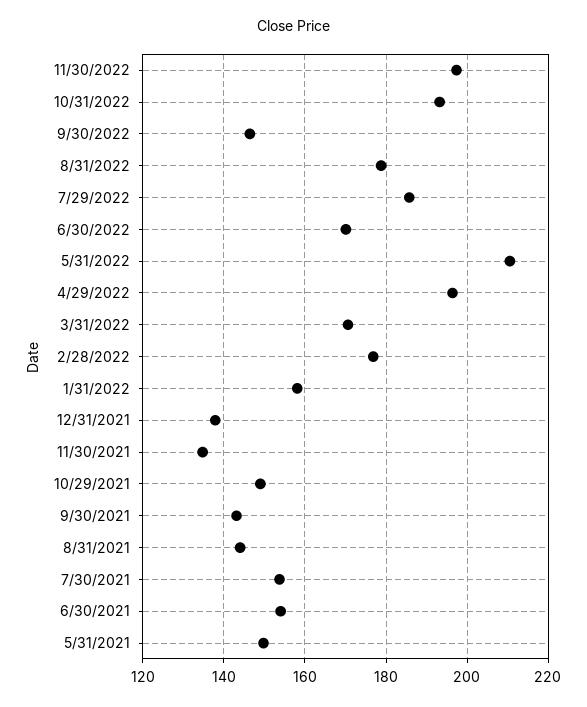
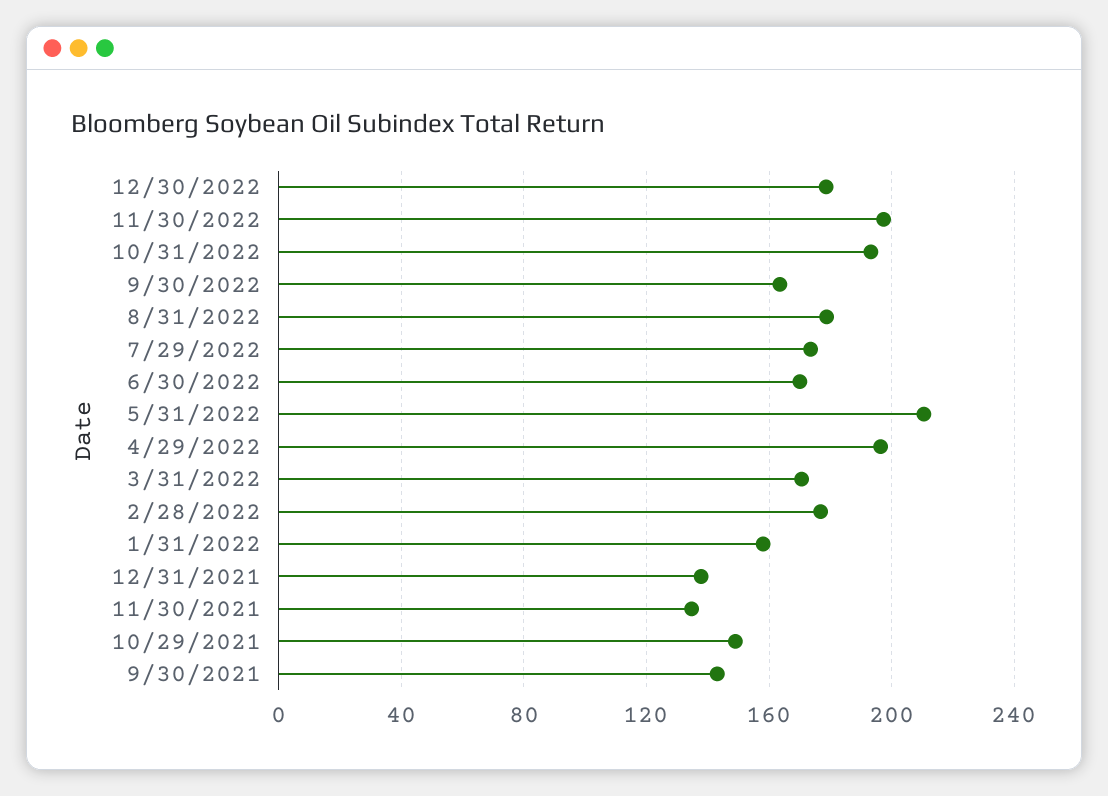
9/30/2022: 146 -> 165
7/29/2022: 186 -> 175
8/31/2021: 144 -> none
7/30/2021: 154 -> none
6/30/2021: 154 -> none
5/31/2021: 150 -> none
12/30/2022: none -> 180

